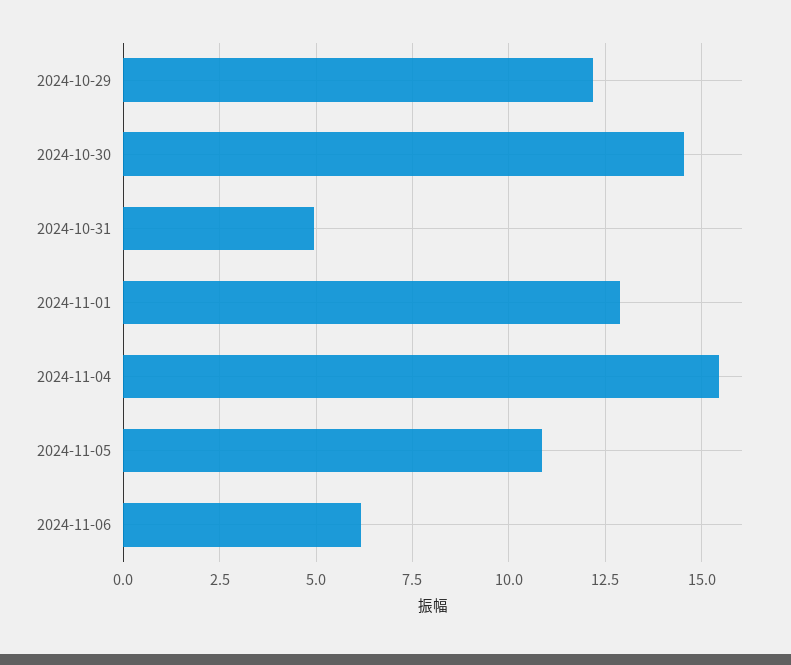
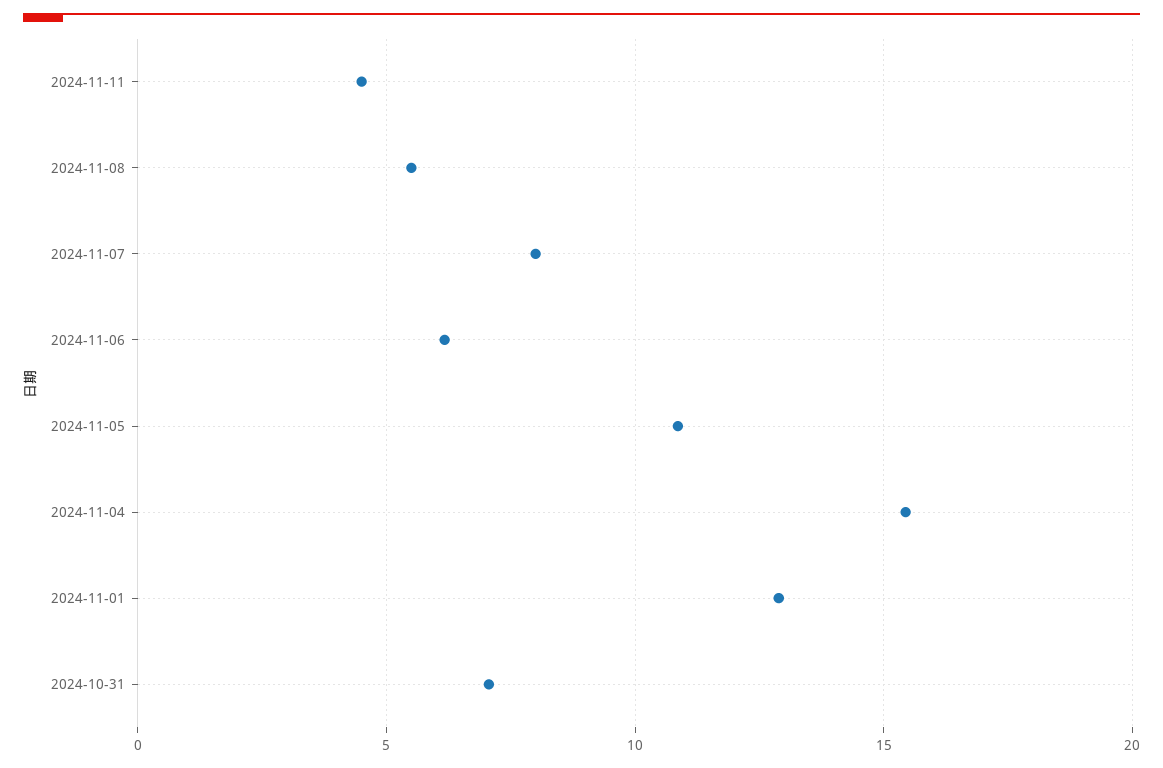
2024-10-29: 12.25 -> none
2024-10-30: 14.5 -> none
2024-10-31: 5 -> 7
2024-11-11: none -> 4.5
2024-11-08: none -> 5.5
2024-11-07: none -> 8

